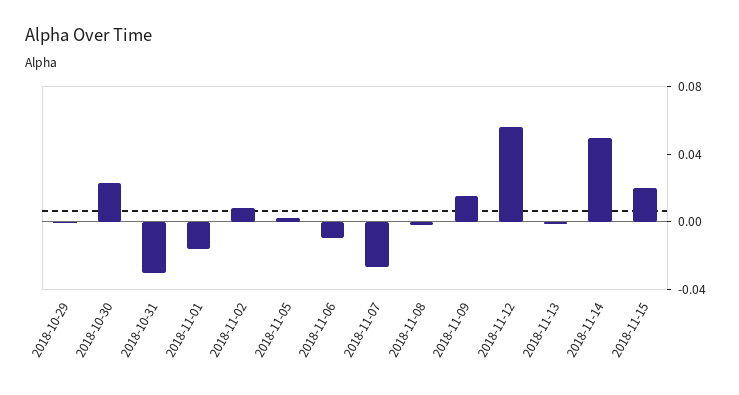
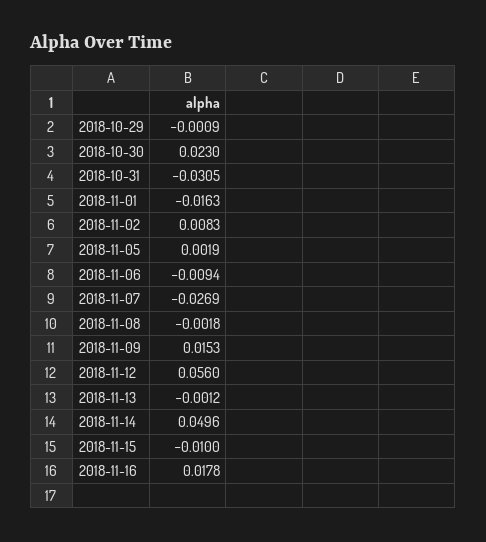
2018-11-15: 0.02 -> -0.01
2018-11-16: none -> 0.0178

